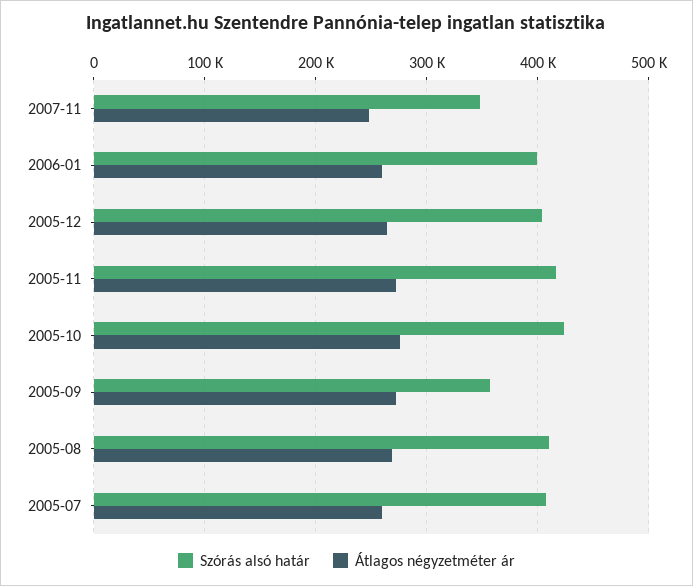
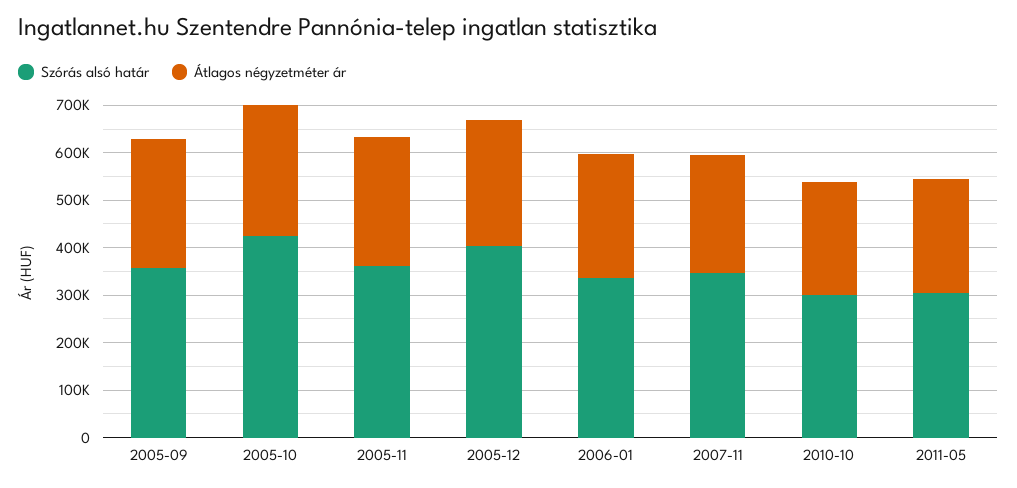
Szórás alsó határ, 2006-01: 400000 -> 340000
Szórás alsó határ, 2005-11: 420000 -> 360000
Szórás alsó határ, 2005-08: 410000 -> none
Átlagos négyzetméter ár, 2005-08: 270000 -> none
Szórás alsó határ, 2005-07: 410000 -> none
Átlagos négyzetméter ár, 2005-07: 260000 -> none
Szórás alsó határ, 2010-10: none -> 300000
Átlagos négyzetméter ár, 2010-10: none -> 240000
Szórás alsó határ, 2011-05: none -> 300000
Átlagos négyzetméter ár, 2011-05: none -> 240000

